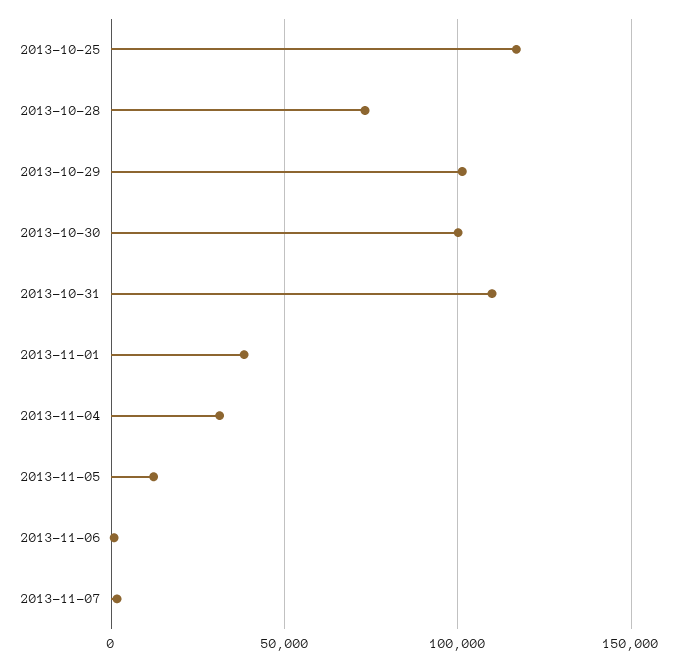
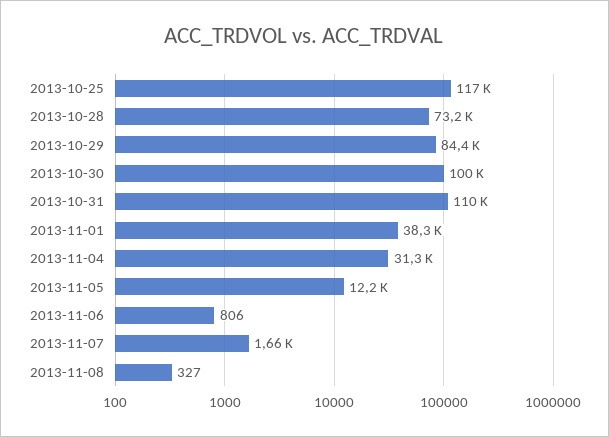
2013-10-29: 100000 -> 84400
2013-11-08: none -> 327

